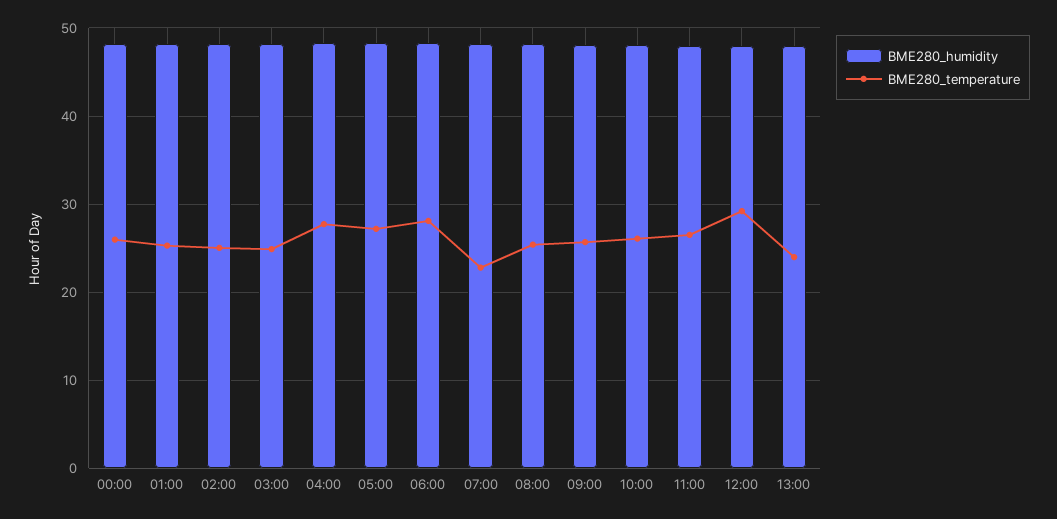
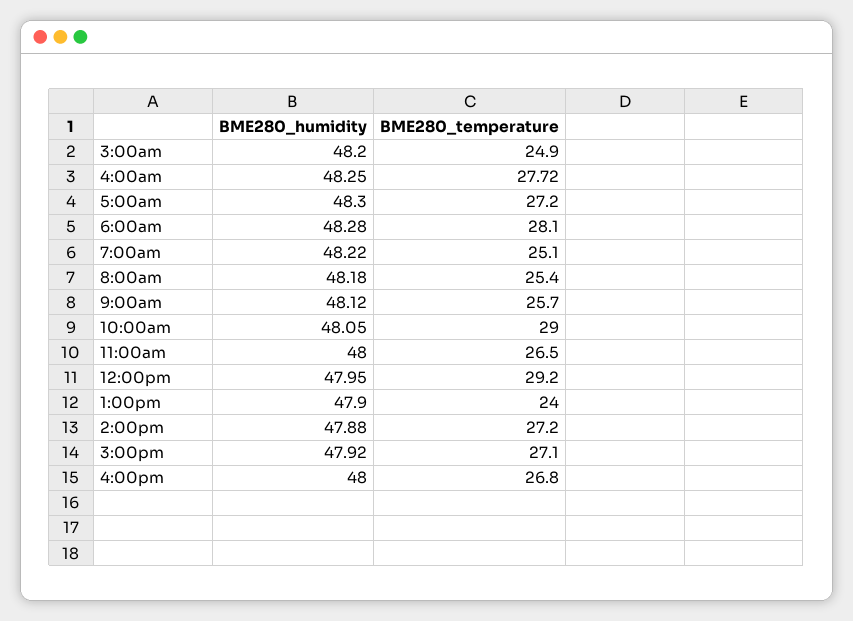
BME280_humidity, 00:00: 48 -> none
BME280_temperature, 00:00: 26 -> none
BME280_humidity, 01:00: 48 -> none
BME280_temperature, 01:00: 25 -> none
BME280_humidity, 02:00: 48 -> none
BME280_temperature, 02:00: 25 -> none
BME280_temperature, 07:00: 23 -> 25.1
BME280_temperature, 10:00: 26 -> 29
BME280_humidity, 2:00pm: none -> 47.88
BME280_temperature, 2:00pm: none -> 27.2
BME280_humidity, 3:00pm: none -> 47.92
BME280_temperature, 3:00pm: none -> 27.1
BME280_humidity, 4:00pm: none -> 48
BME280_temperature, 4:00pm: none -> 26.8

